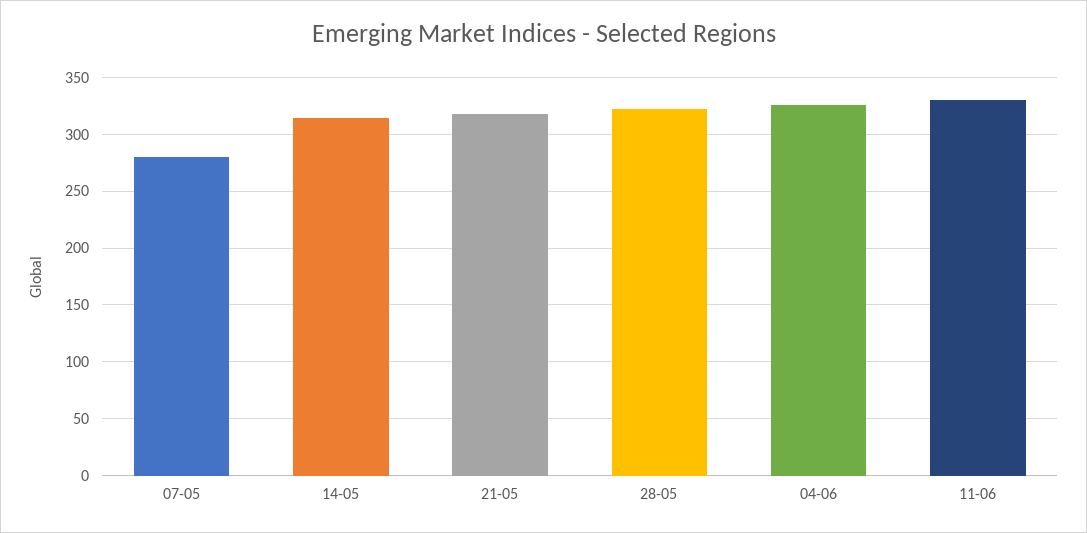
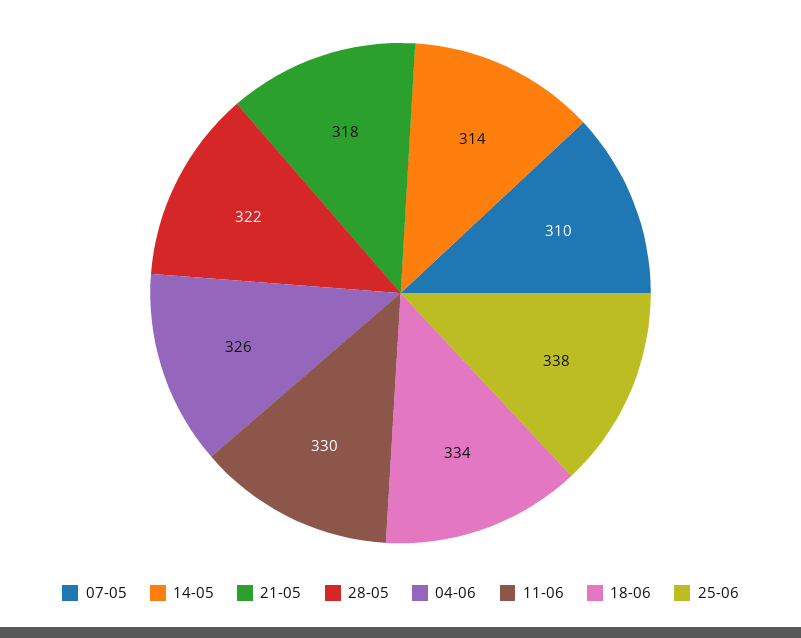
07-05: 280 -> 310
18-06: none -> 334
25-06: none -> 338

